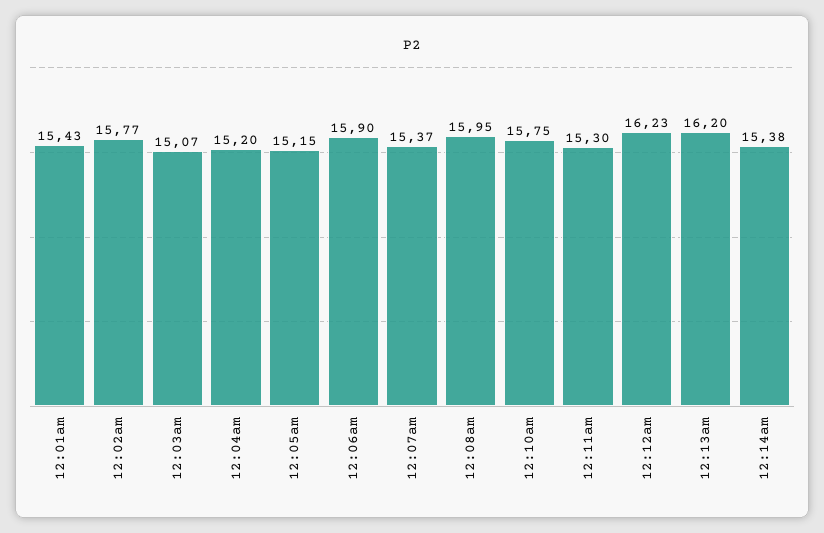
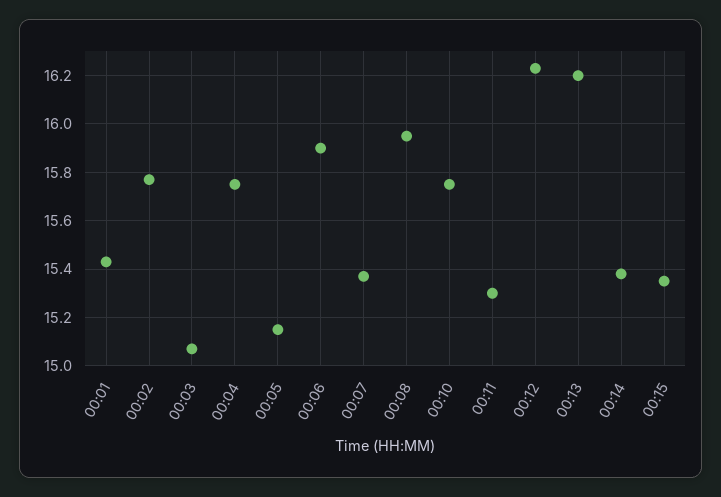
12:04am: 15.2 -> 15.75
00:15: none -> 15.35

